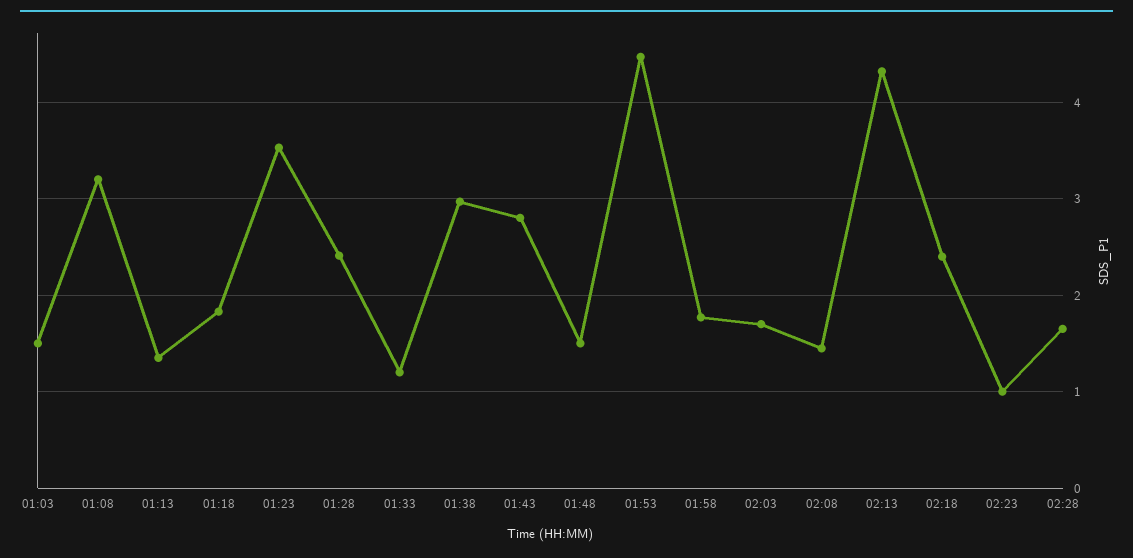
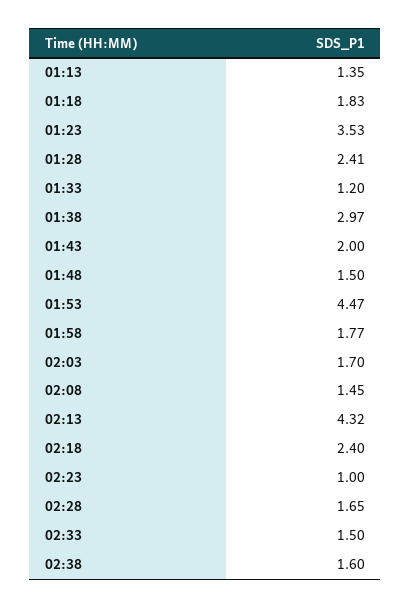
01:03: 1.5 -> none
01:08: 3.2 -> none
01:43: 2.8 -> 2
02:33: none -> 1.5
02:38: none -> 1.6

